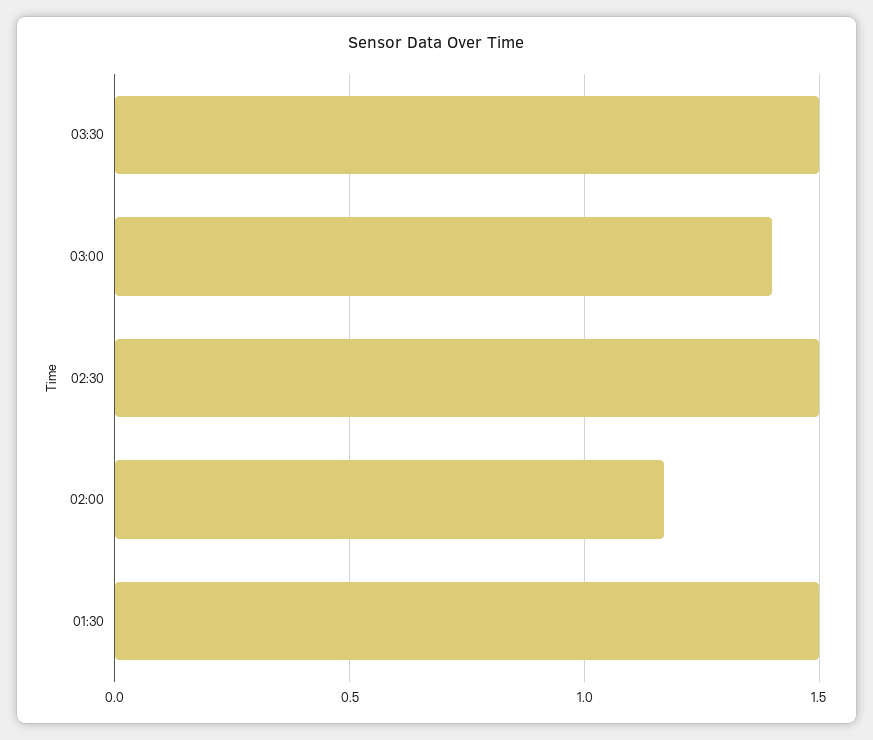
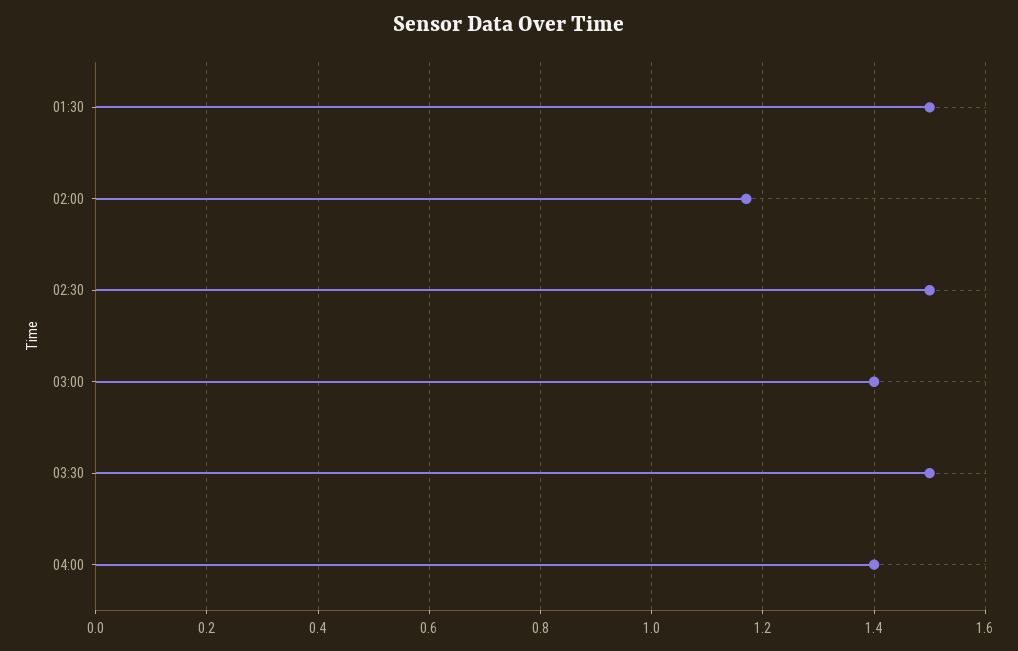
04:00: none -> 1.4

